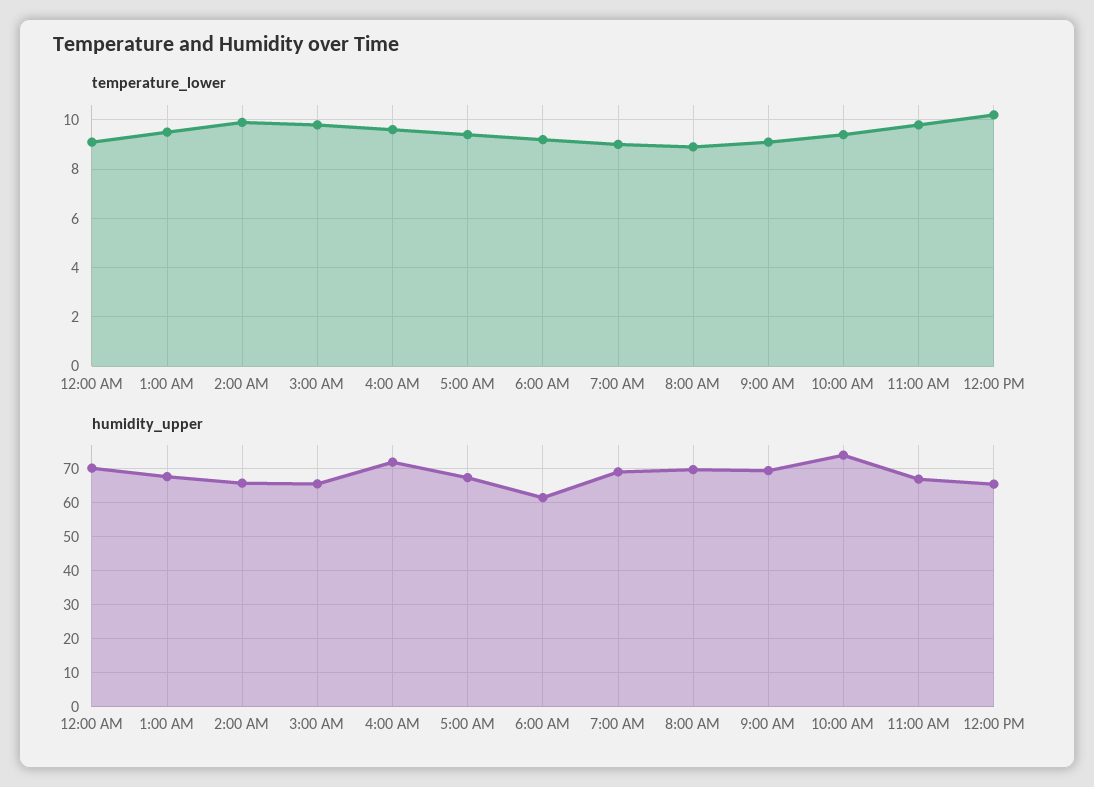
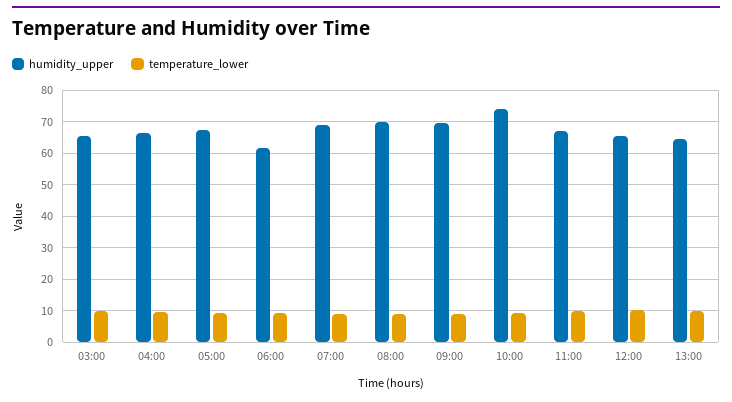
temperature_lower, 12:00 AM: 9 -> none
temperature_lower, 1:00 AM: 9.5 -> none
temperature_lower, 2:00 AM: 10 -> none
humidity_upper, 12:00 AM: 70 -> none
humidity_upper, 1:00 AM: 68 -> none
humidity_upper, 2:00 AM: 66 -> none
humidity_upper, 4:00 AM: 72 -> 66
humidity_upper, 13:00: none -> 64
temperature_lower, 13:00: none -> 10

